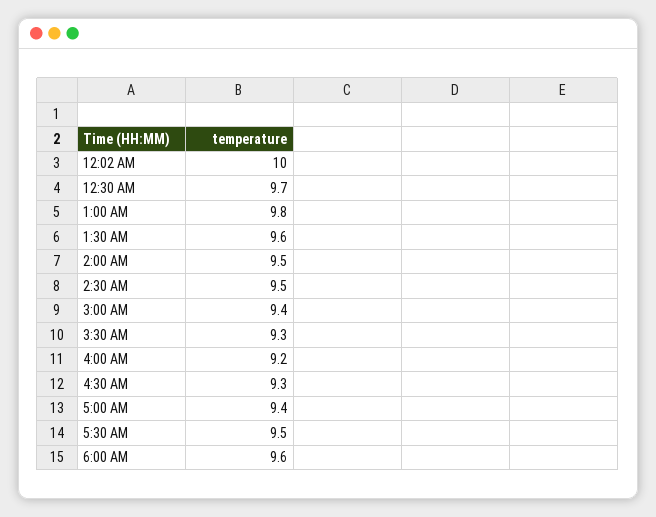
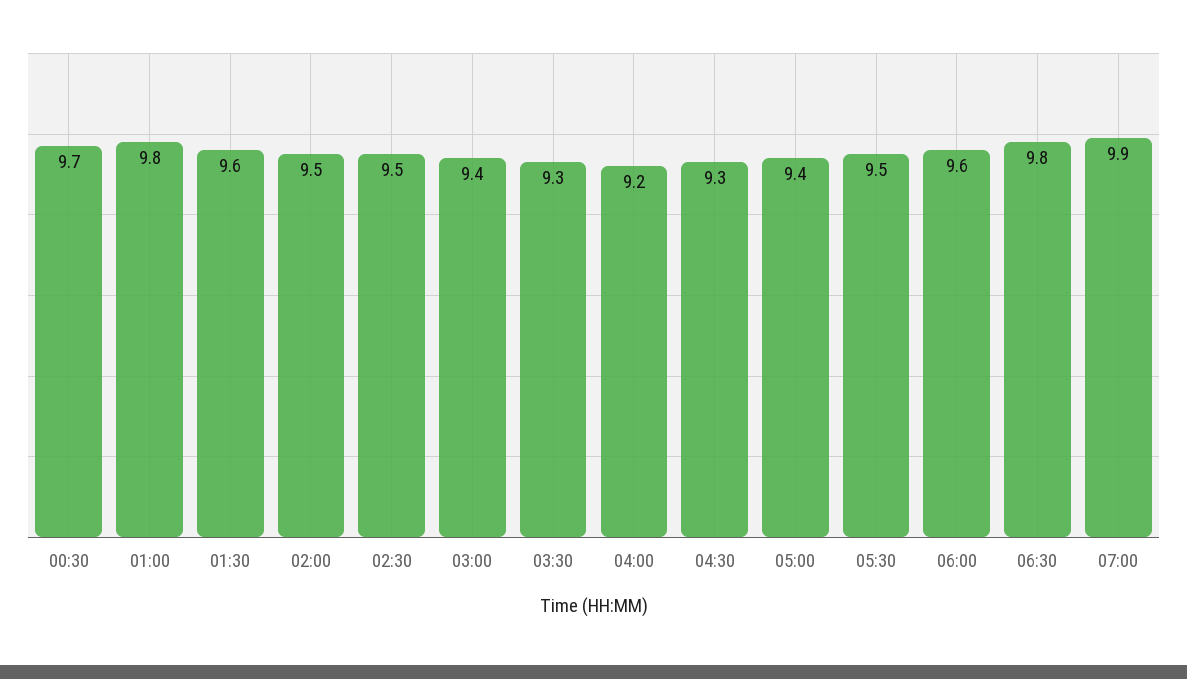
12:02 AM: 10 -> none
06:30: none -> 9.8
07:00: none -> 9.9

